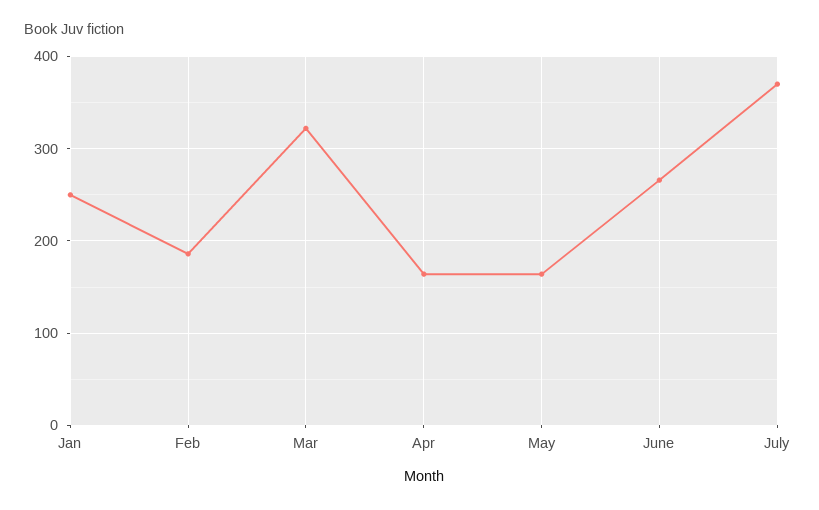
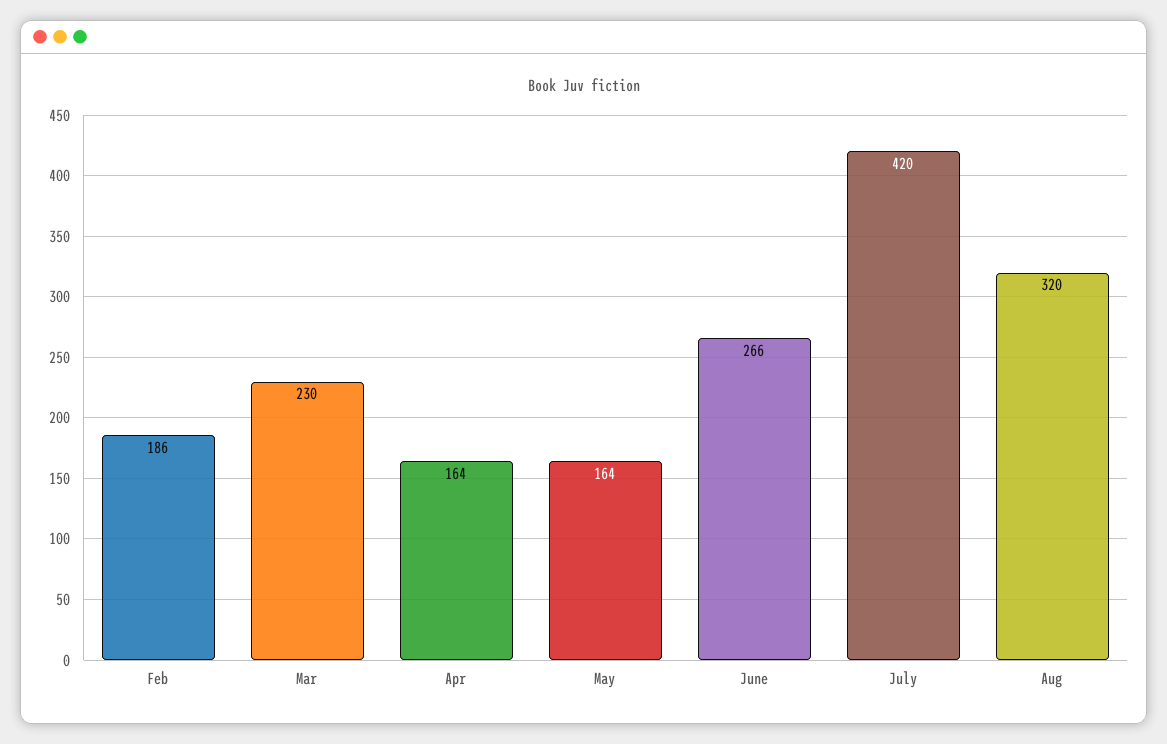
Jan: 250 -> none
Mar: 320 -> 230
July: 370 -> 420
Aug: none -> 320

